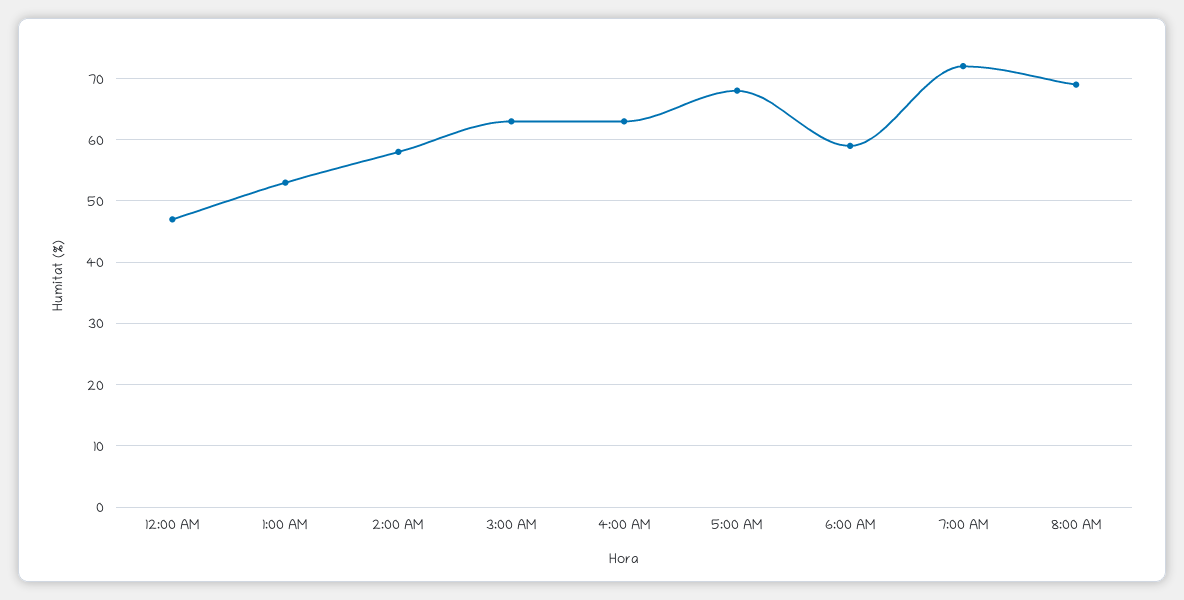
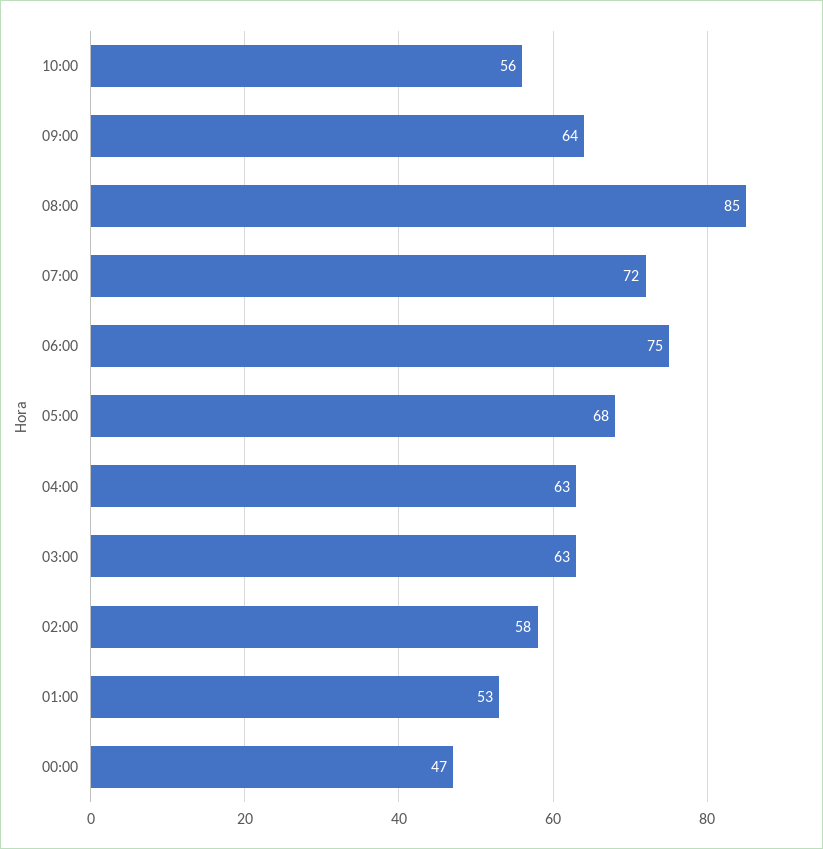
6:00 AM: 59 -> 75
8:00 AM: 69 -> 85
10:00: none -> 56
09:00: none -> 64

